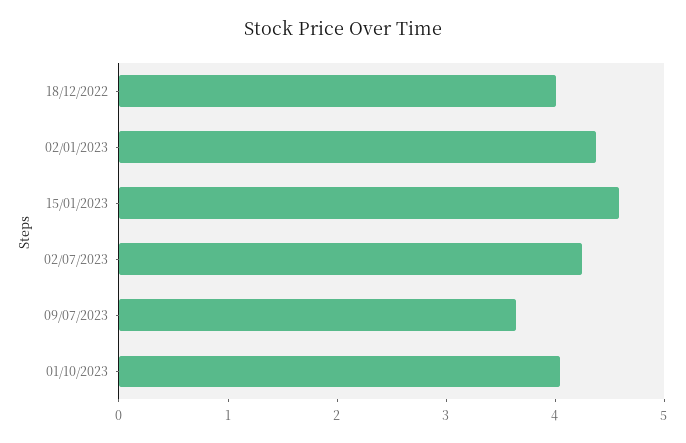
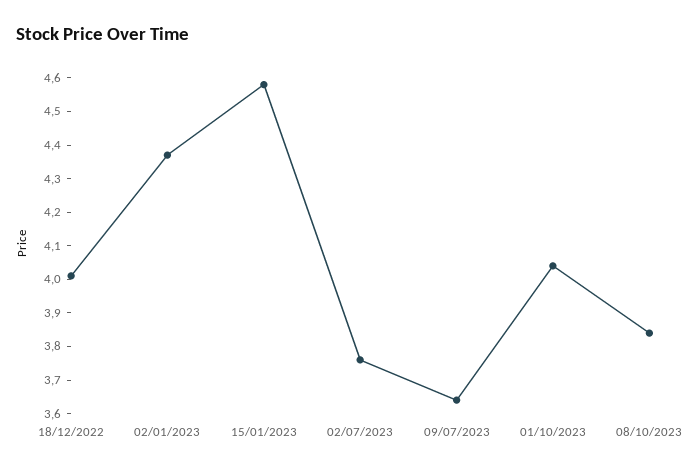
02/07/2023: 4.2 -> 3.75
08/10/2023: none -> 3.85

